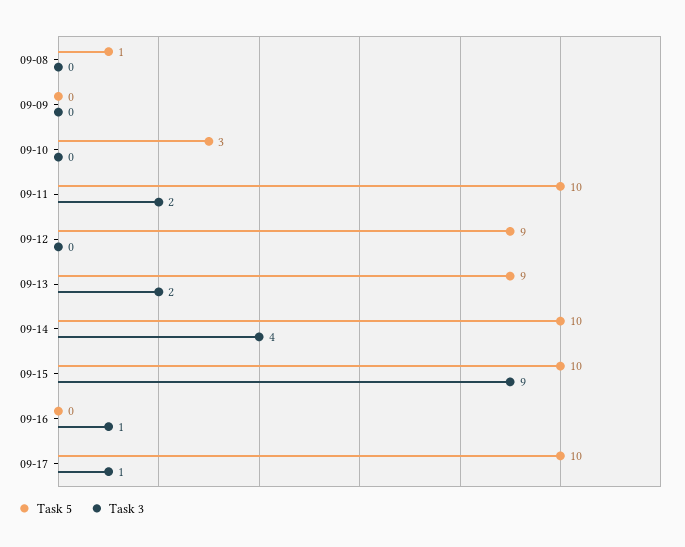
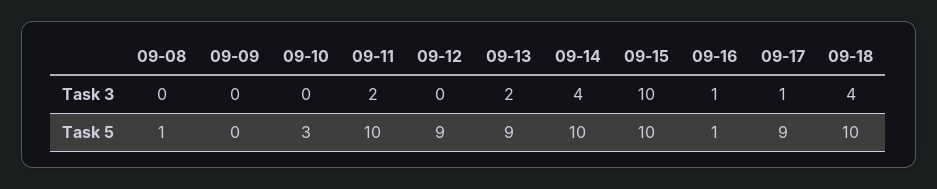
Task 3, 09-15: 9 -> 10
Task 5, 09-16: 0 -> 1
Task 5, 09-17: 10 -> 9
Task 3, 09-18: none -> 4
Task 5, 09-18: none -> 10

